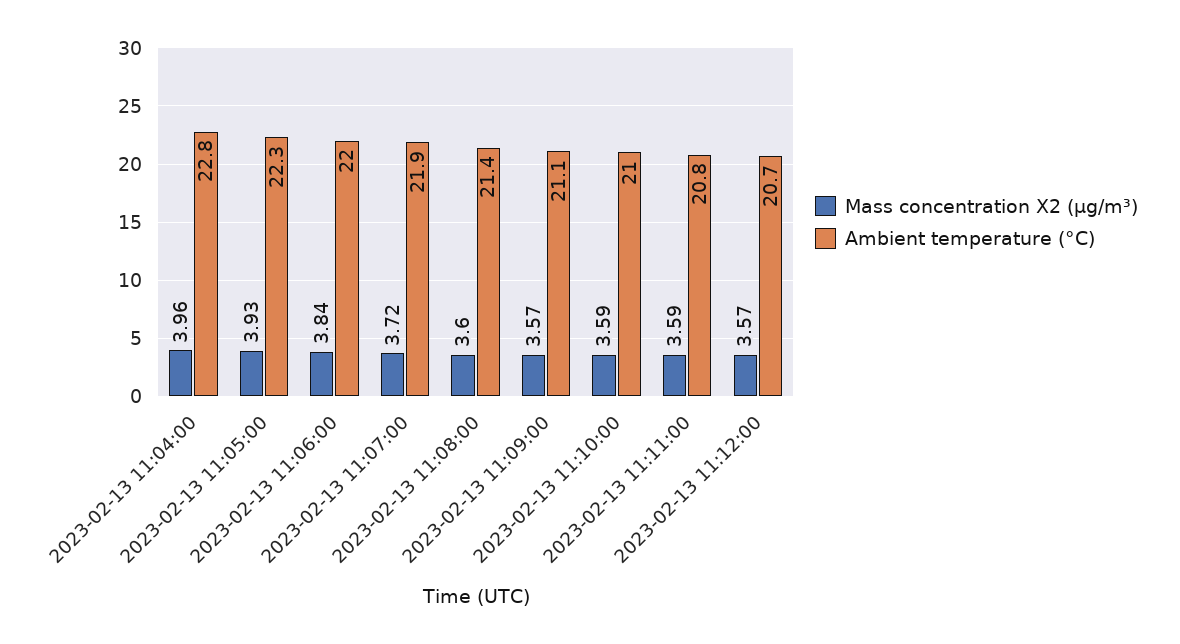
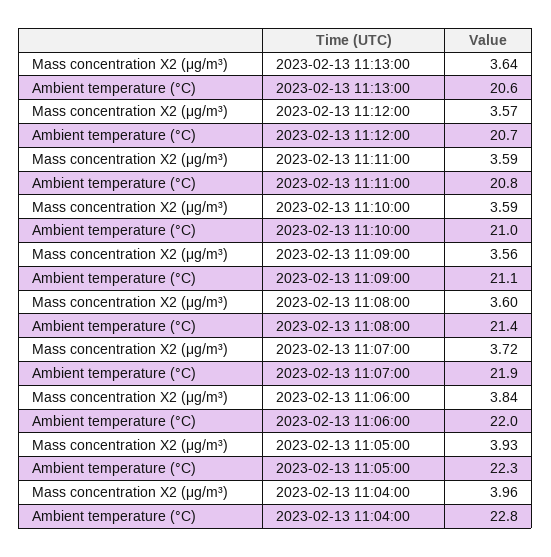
Mass concentration X2 (μg/m³), 2023-02-13 11:09:00: 3.57 -> 3.56
Mass concentration X2 (μg/m³), 2023-02-13 11:13:00: none -> 3.64
Ambient temperature (°C), 2023-02-13 11:13:00: none -> 20.6

